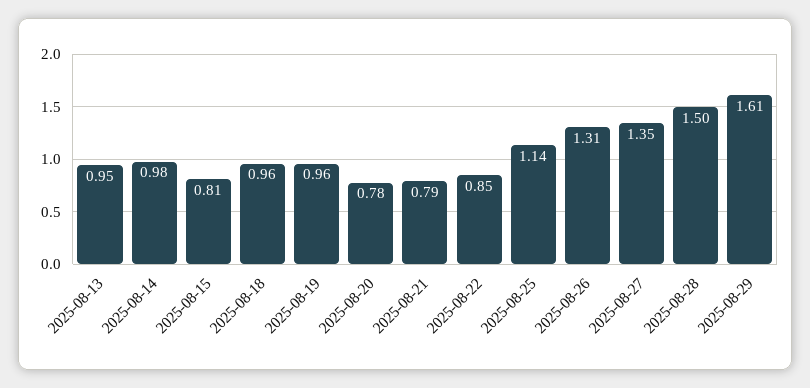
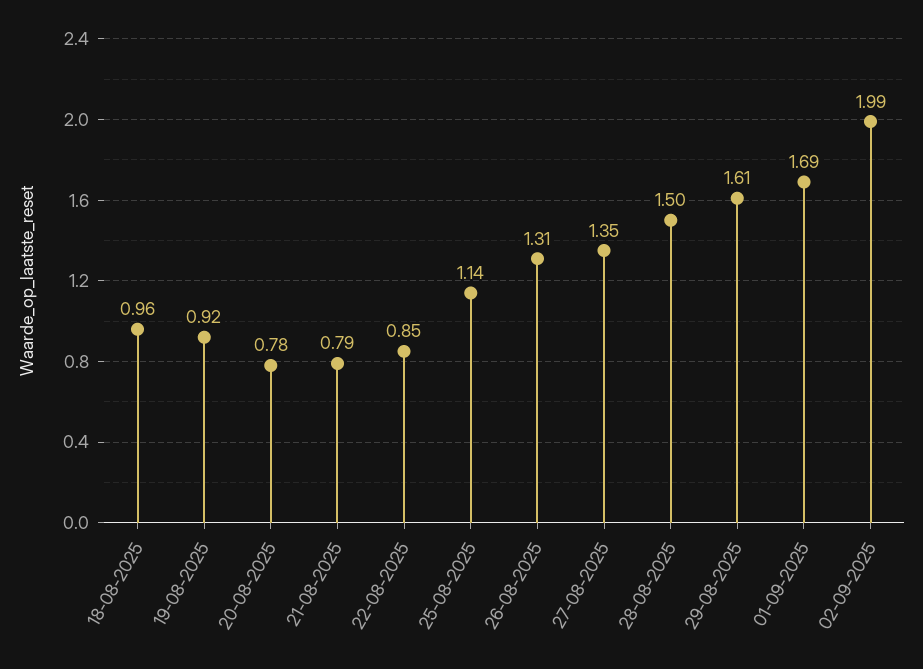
2025-08-13: 0.95 -> none
2025-08-14: 0.98 -> none
2025-08-15: 0.81 -> none
2025-08-19: 0.96 -> 0.92
01-09-2025: none -> 1.69
02-09-2025: none -> 1.99

